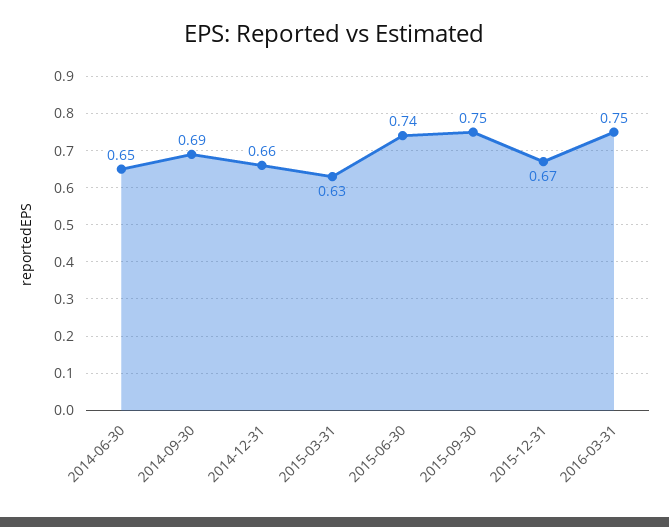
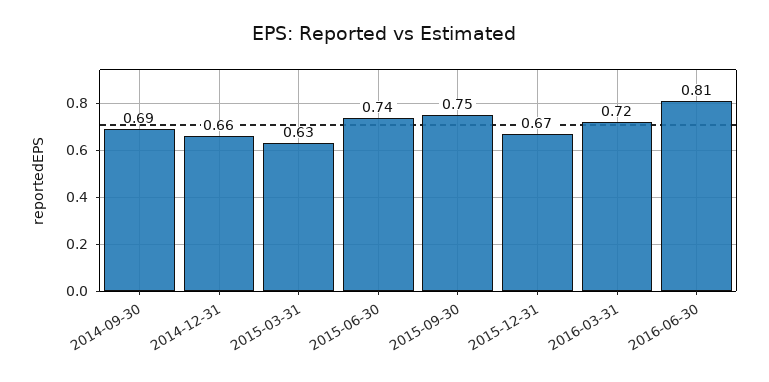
2014-06-30: 0.65 -> none
2016-03-31: 0.75 -> 0.72
2016-06-30: none -> 0.81

